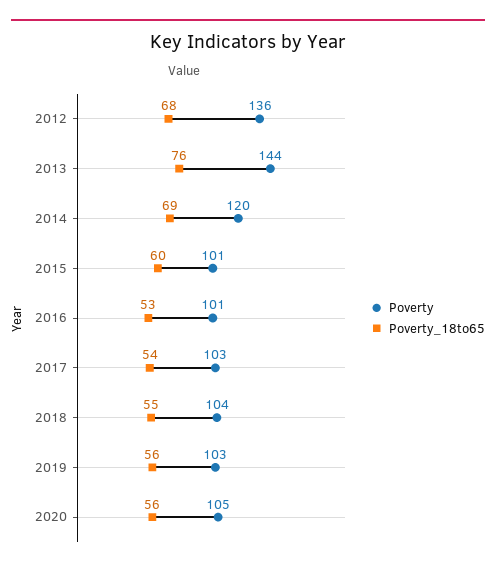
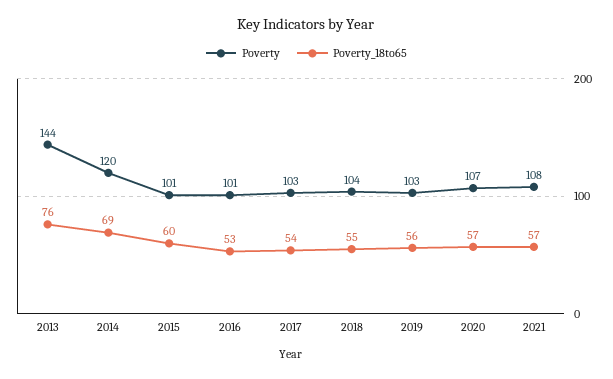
Poverty, 2012: 136 -> none
Poverty_18to65, 2012: 68 -> none
Poverty, 2020: 105 -> 107
Poverty_18to65, 2020: 56 -> 57
Poverty, 2021: none -> 108
Poverty_18to65, 2021: none -> 57

